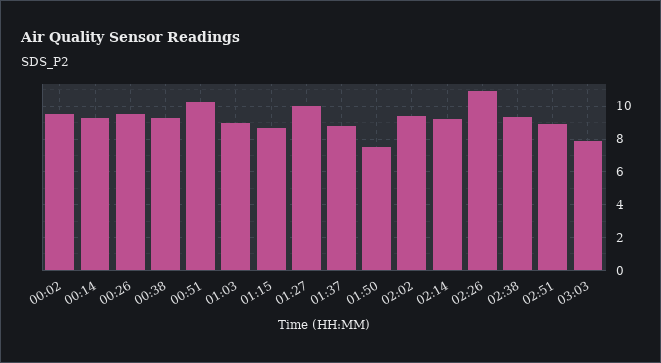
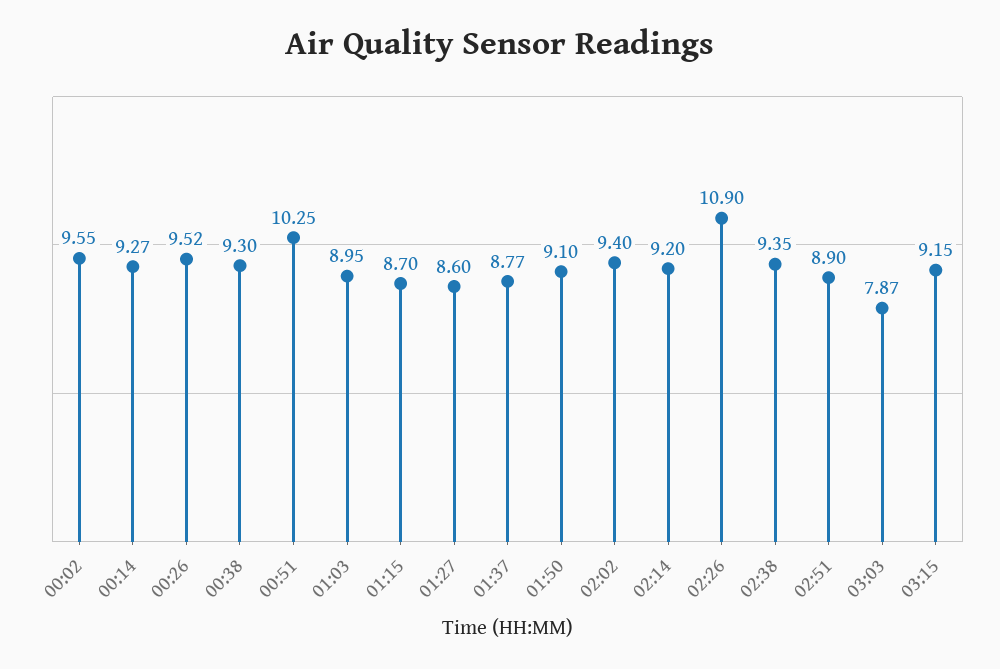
01:27: 10 -> 8.6
01:50: 7.5 -> 9.1
03:15: none -> 9.15

